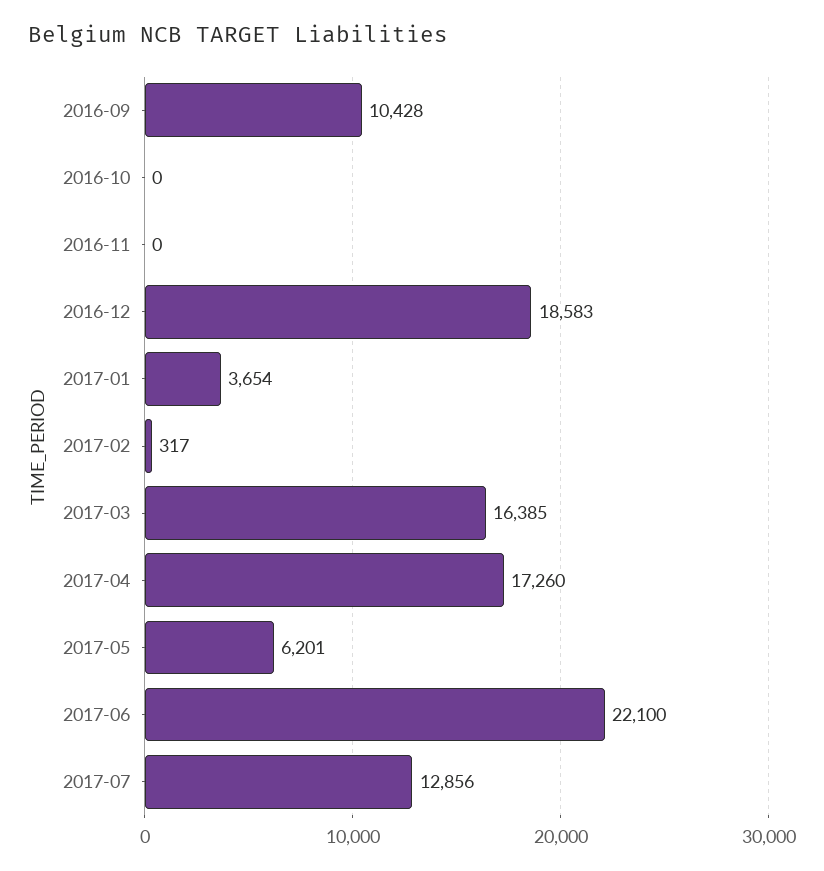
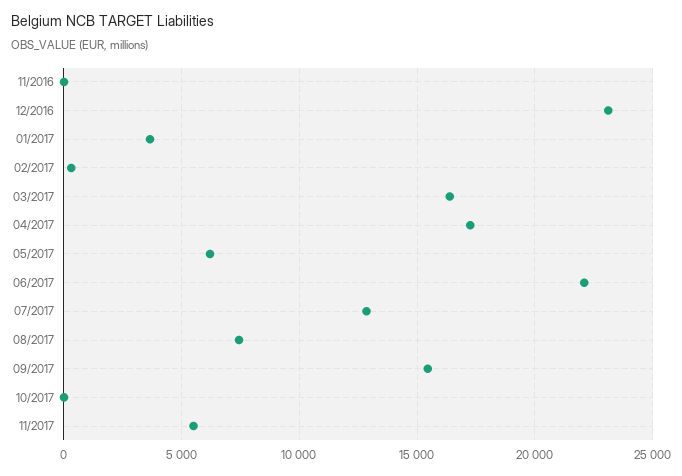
2016-09: 10428 -> none
2016-10: 0 -> none
2016-12: 18583 -> 23000
08/2017: none -> 7500
09/2017: none -> 15500
10/2017: none -> 0
11/2017: none -> 5500

